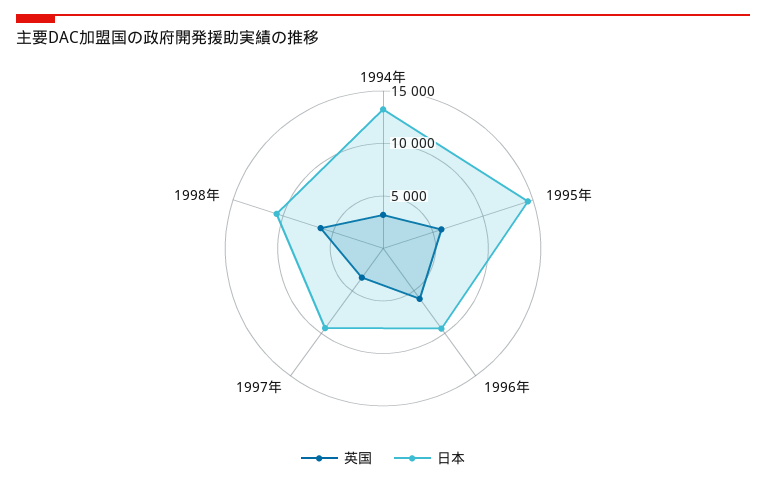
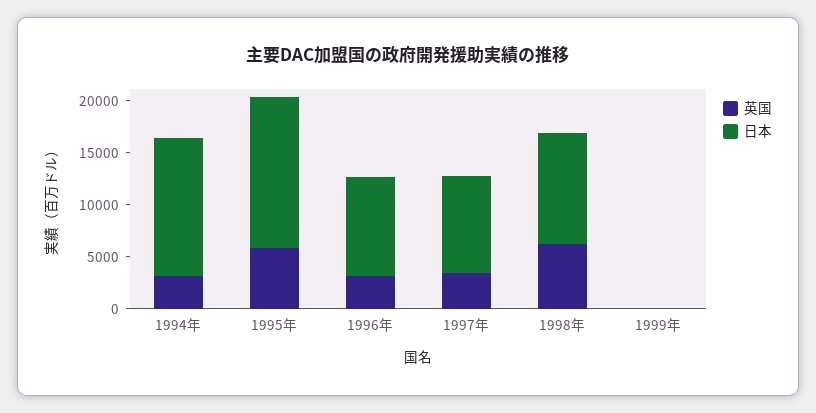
英国, 1996年: 6000 -> 3000
英国, 1999年: none -> 0
日本, 1999年: none -> 0

